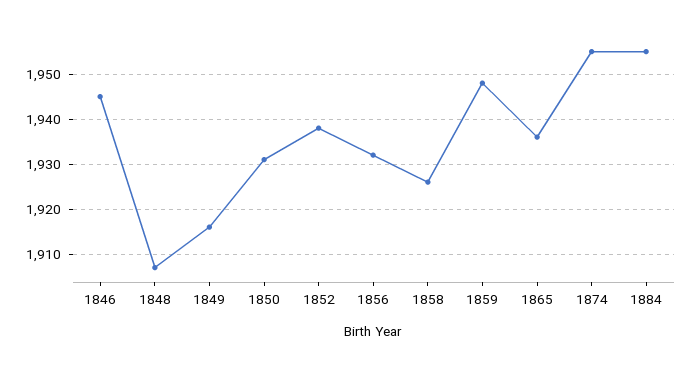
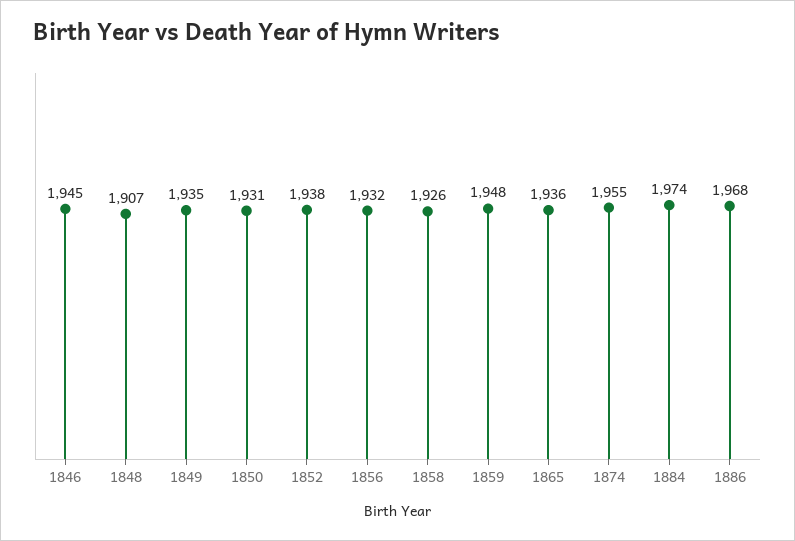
1849: 1915 -> 1935
1884: 1955 -> 1974
1886: none -> 1968

